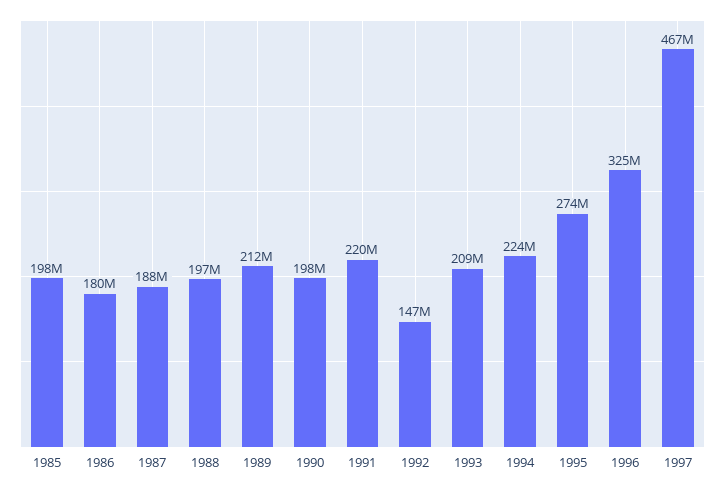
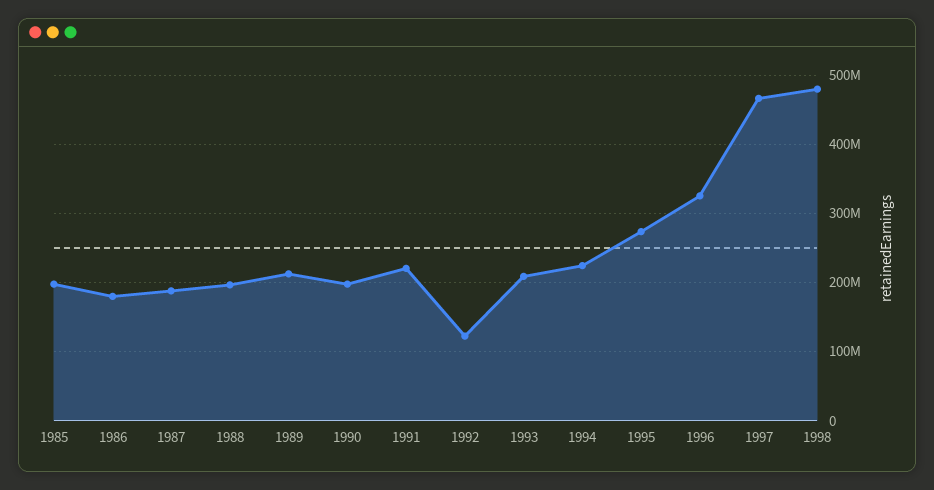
1992: 147000000 -> 120000000
1998: none -> 480000000

